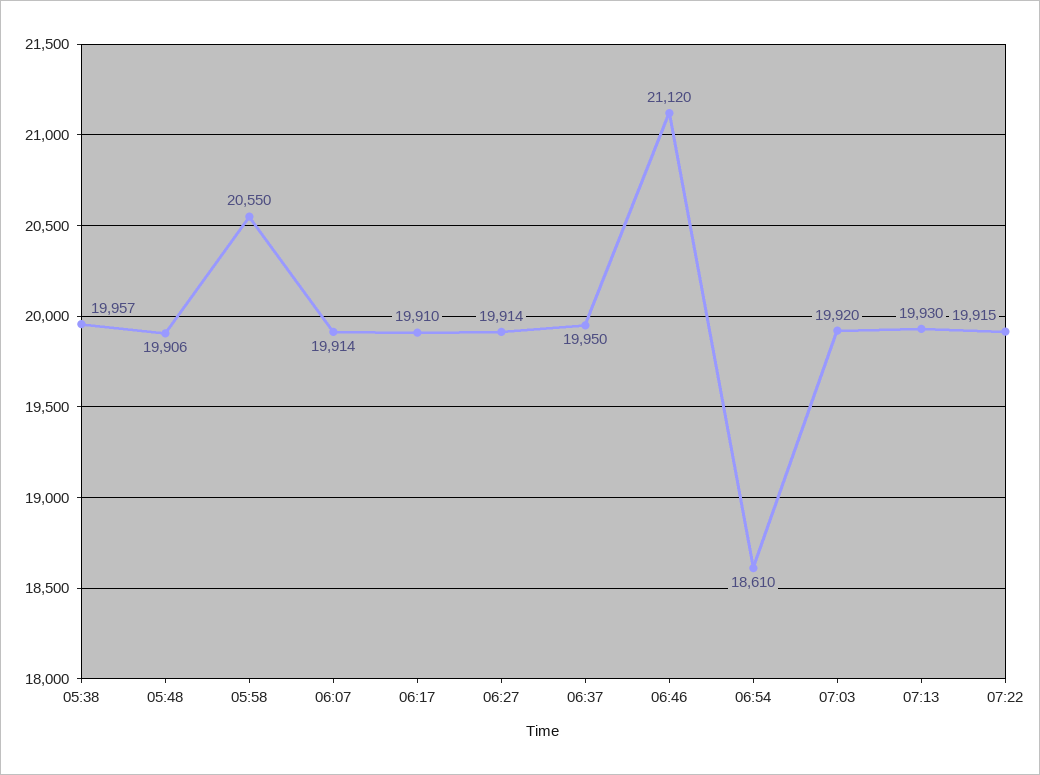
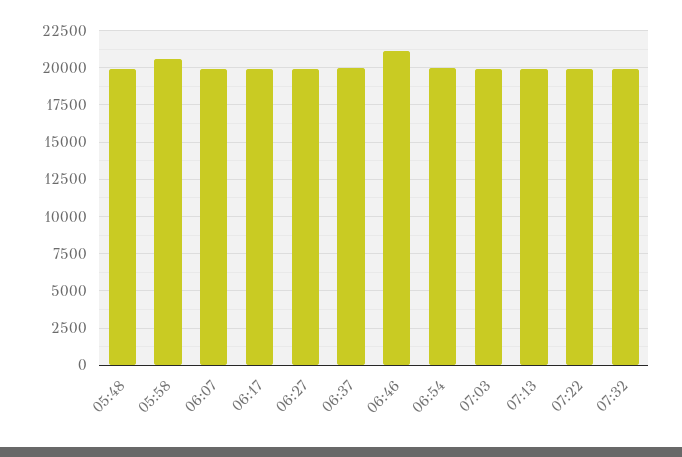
05:38: 19957 -> none
06:54: 18610 -> 20000
07:32: none -> 20000

